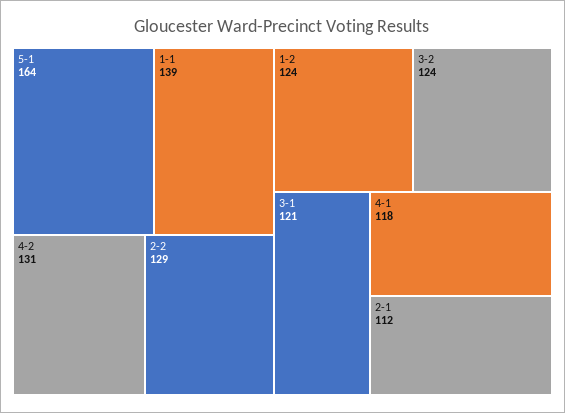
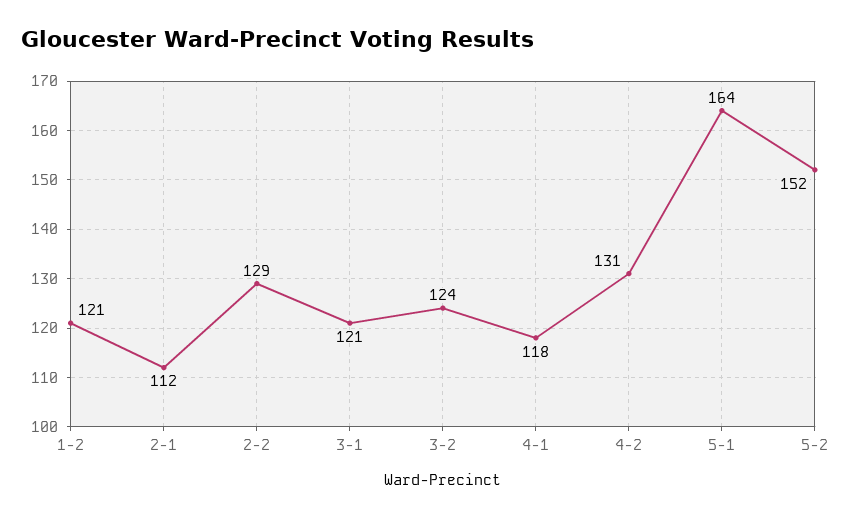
1-1: 139 -> none
1-2: 124 -> 121
5-2: none -> 152

